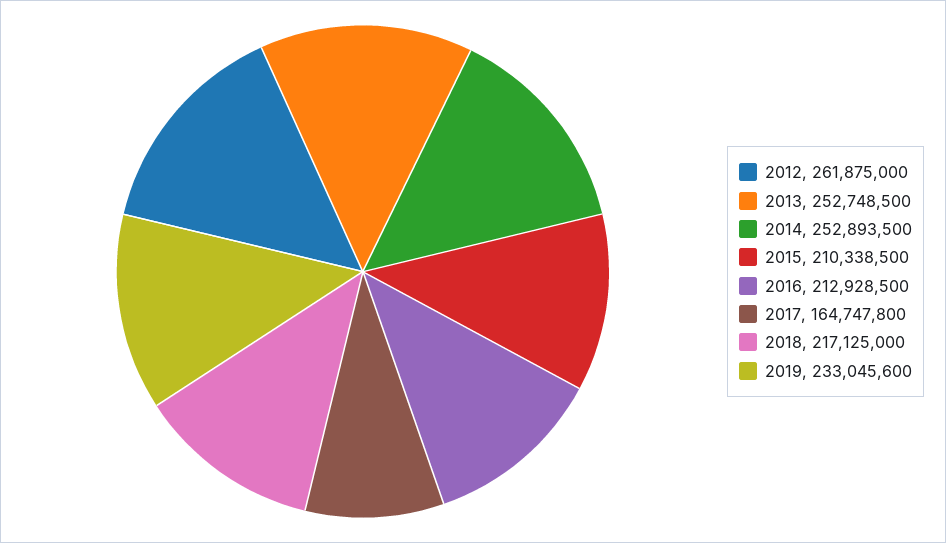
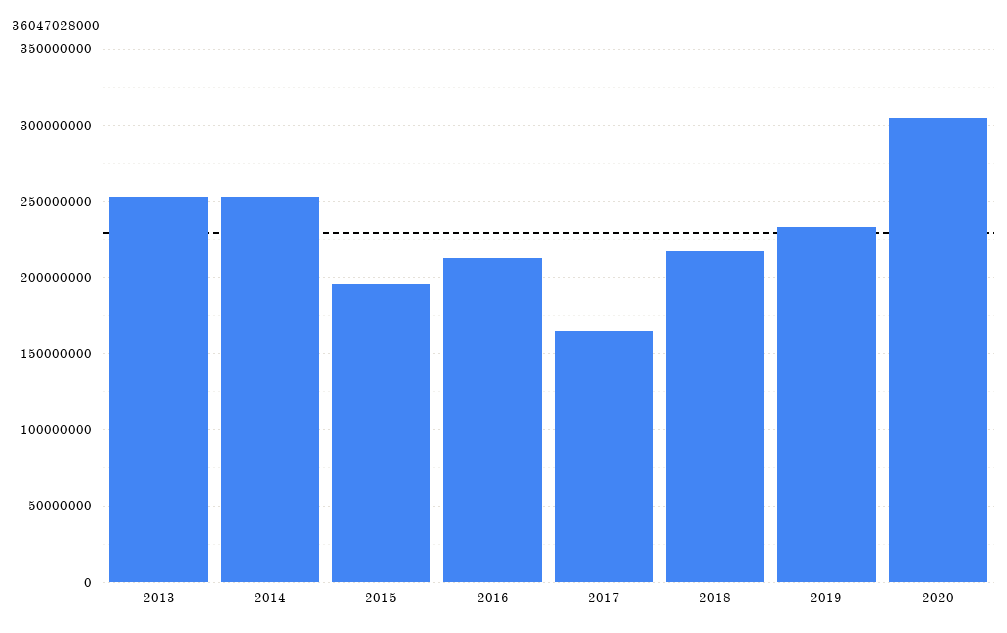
2012: 261875000 -> none
2015: 210338500 -> 195000000
2020: none -> 305000000

